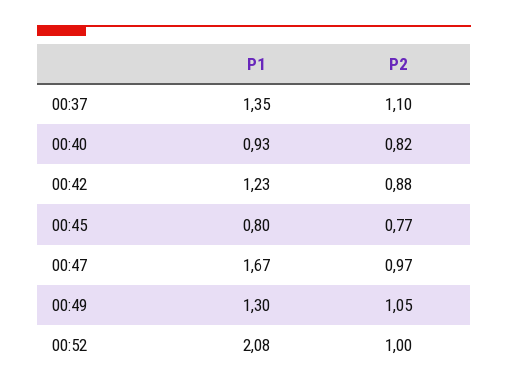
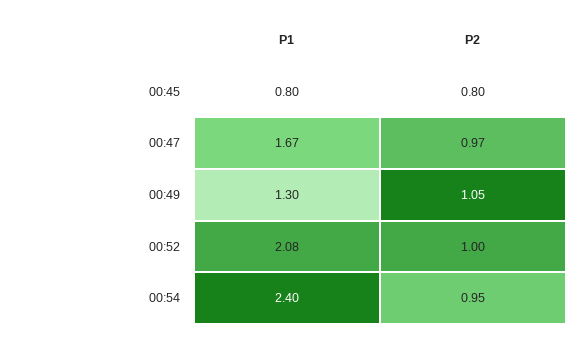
P1, 00:37: 1.35 -> none
P2, 00:37: 1.1 -> none
P1, 00:40: 0.93 -> none
P2, 00:40: 0.82 -> none
P1, 00:42: 1.23 -> none
P2, 00:42: 0.88 -> none
P2, 00:45: 0.77 -> 0.8
P1, 00:54: none -> 2.4
P2, 00:54: none -> 0.95

